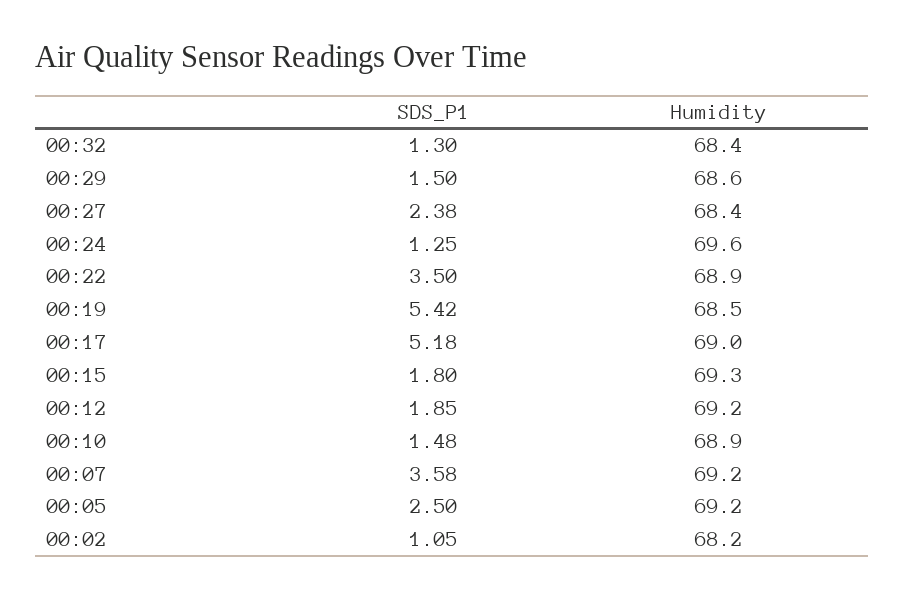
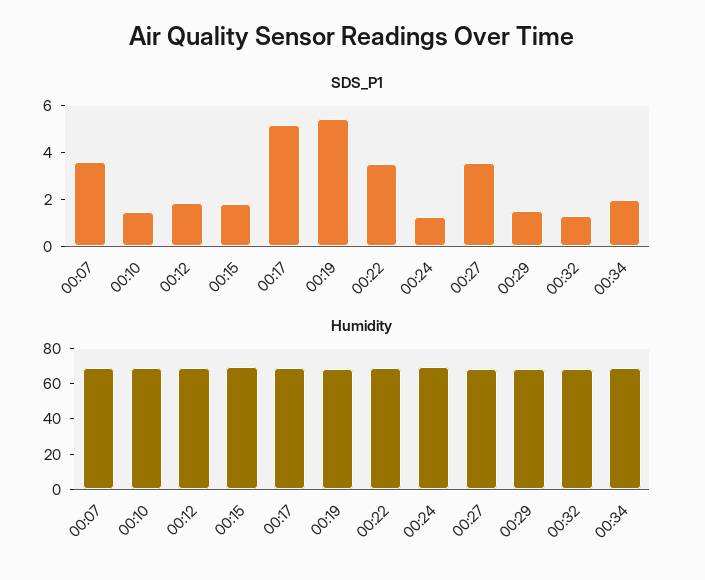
SDS_P1, 00:27: 2.38 -> 3.5
SDS_P1, 00:05: 2.5 -> none
Humidity, 00:05: 69.2 -> none
SDS_P1, 00:02: 1.05 -> none
Humidity, 00:02: 68.2 -> none
SDS_P1, 00:34: none -> 2
Humidity, 00:34: none -> 70

